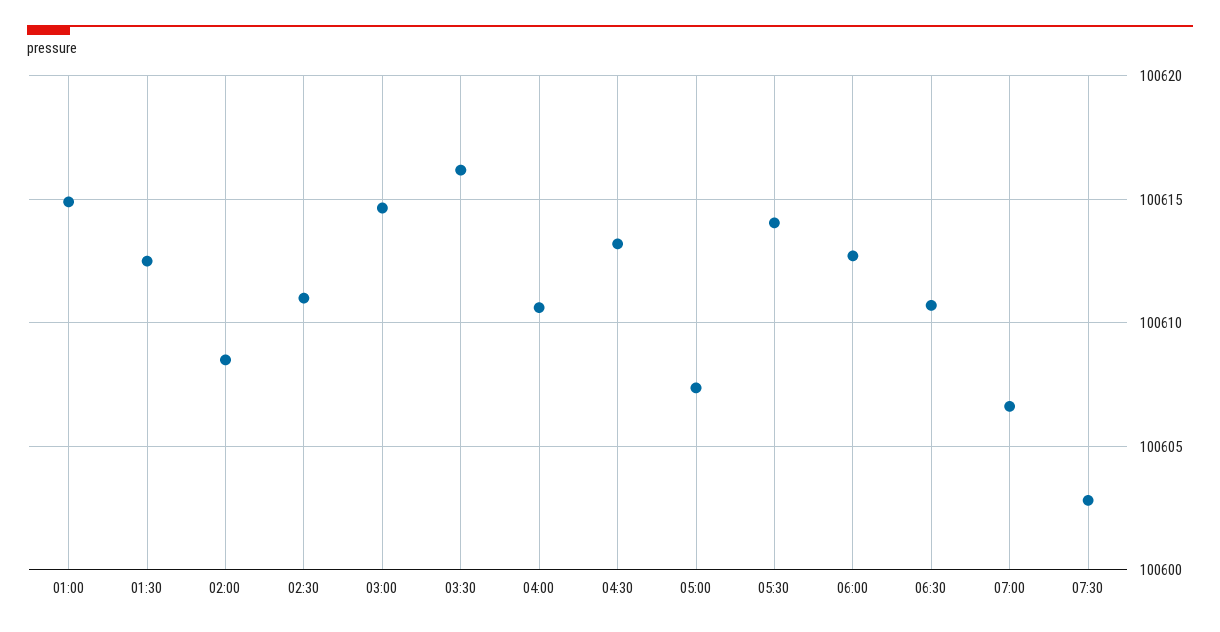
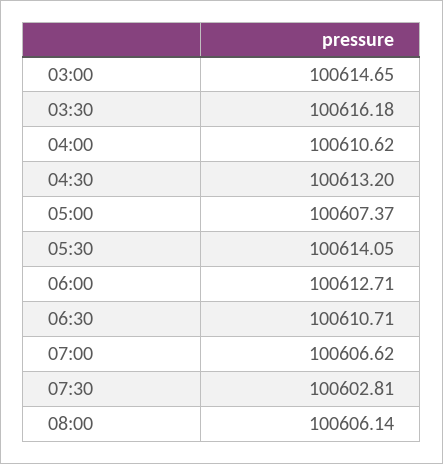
01:00: 100615 -> none
01:30: 100612.5 -> none
02:00: 100608.5 -> none
02:30: 100611 -> none
08:00: none -> 100606.14

